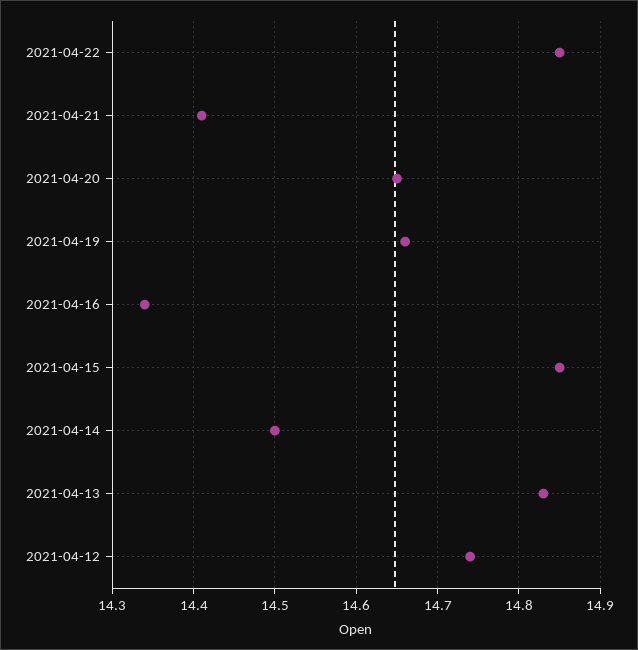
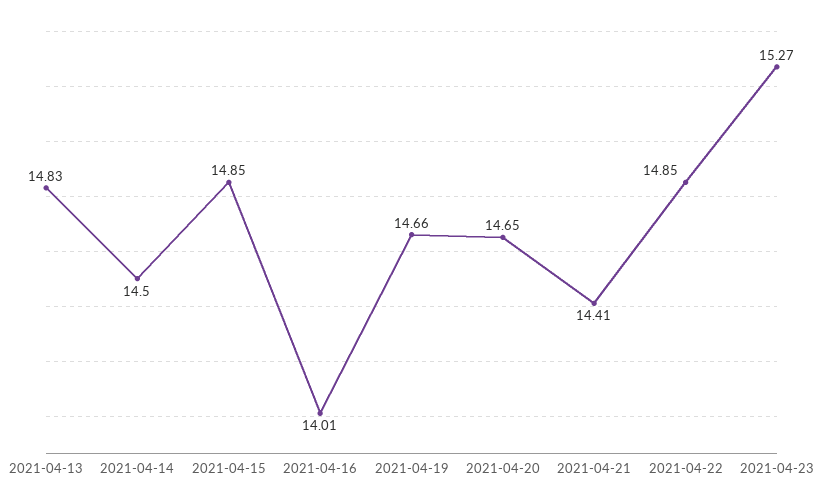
2021-04-16: 14.34 -> 14.01
2021-04-12: 14.74 -> none
2021-04-23: none -> 15.27

